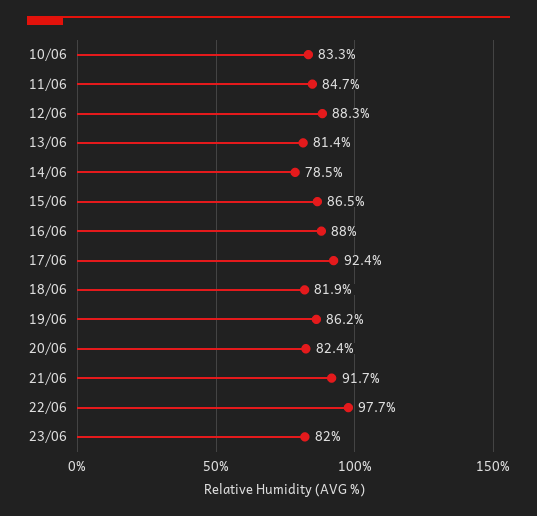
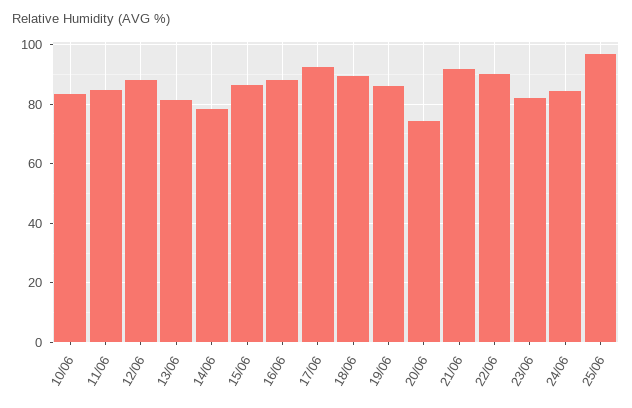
18/06: 81.9 -> 90
20/06: 82.4 -> 75
22/06: 97.7 -> 90
24/06: none -> 85
25/06: none -> 97.5

